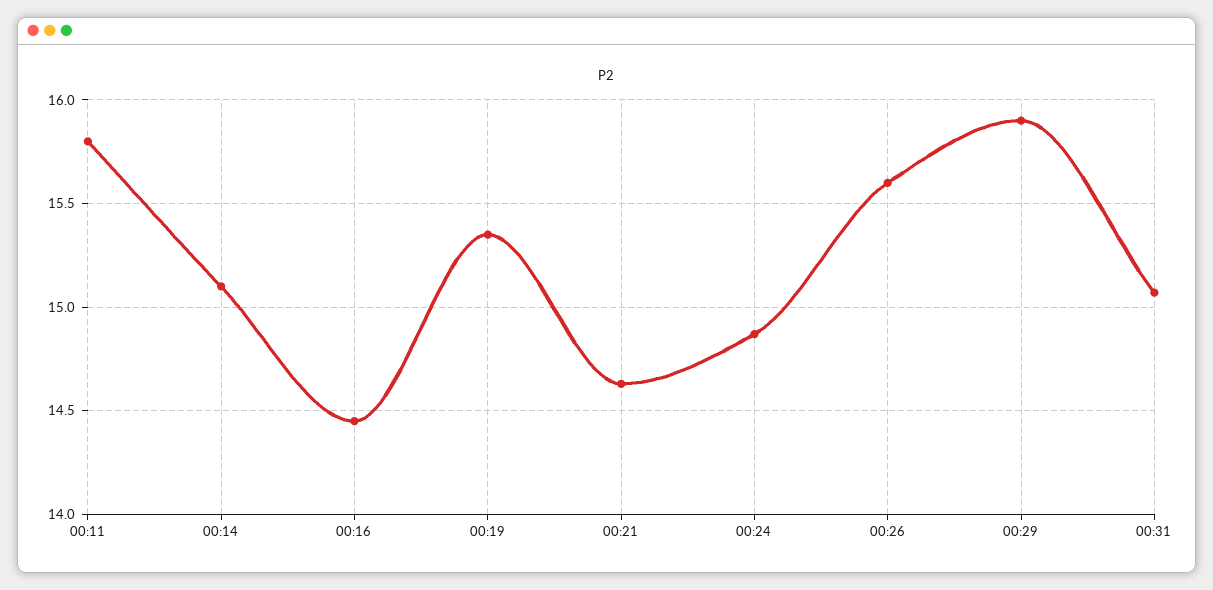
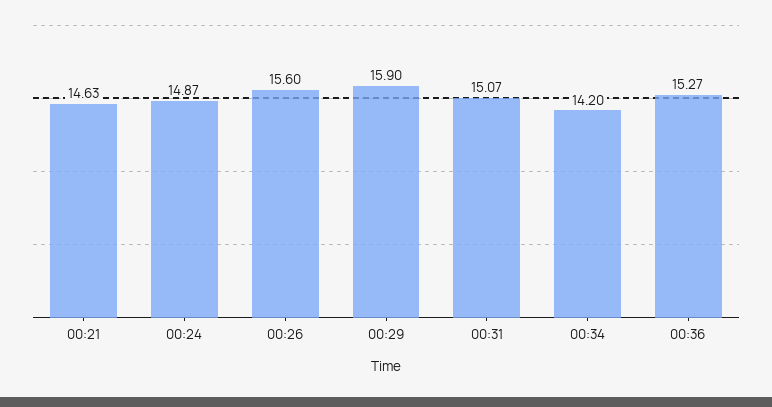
00:11: 15.8 -> none
00:14: 15.1 -> none
00:16: 14.45 -> none
00:19: 15.35 -> none
00:34: none -> 14.2
00:36: none -> 15.27

